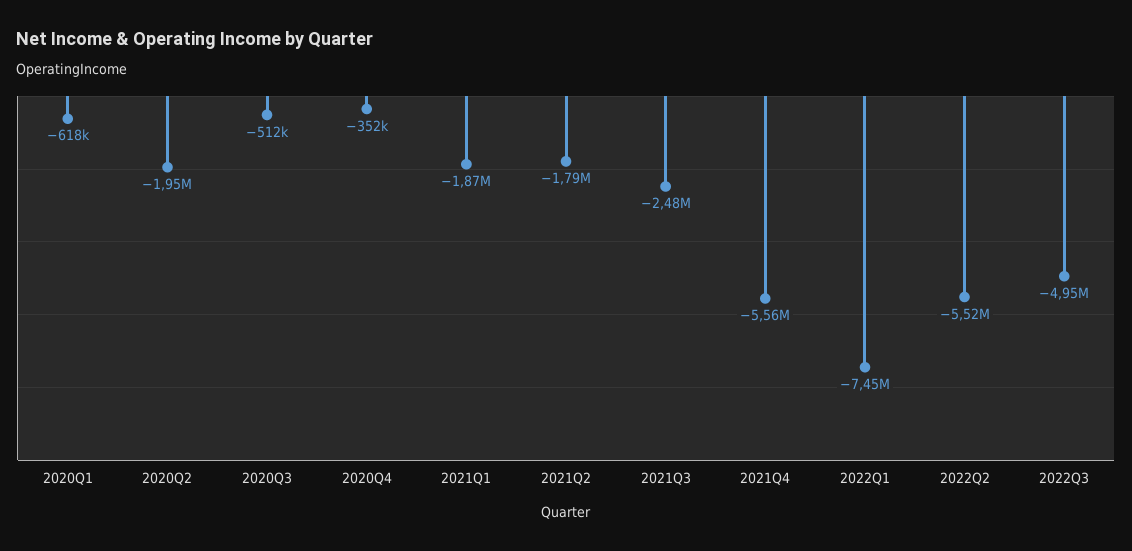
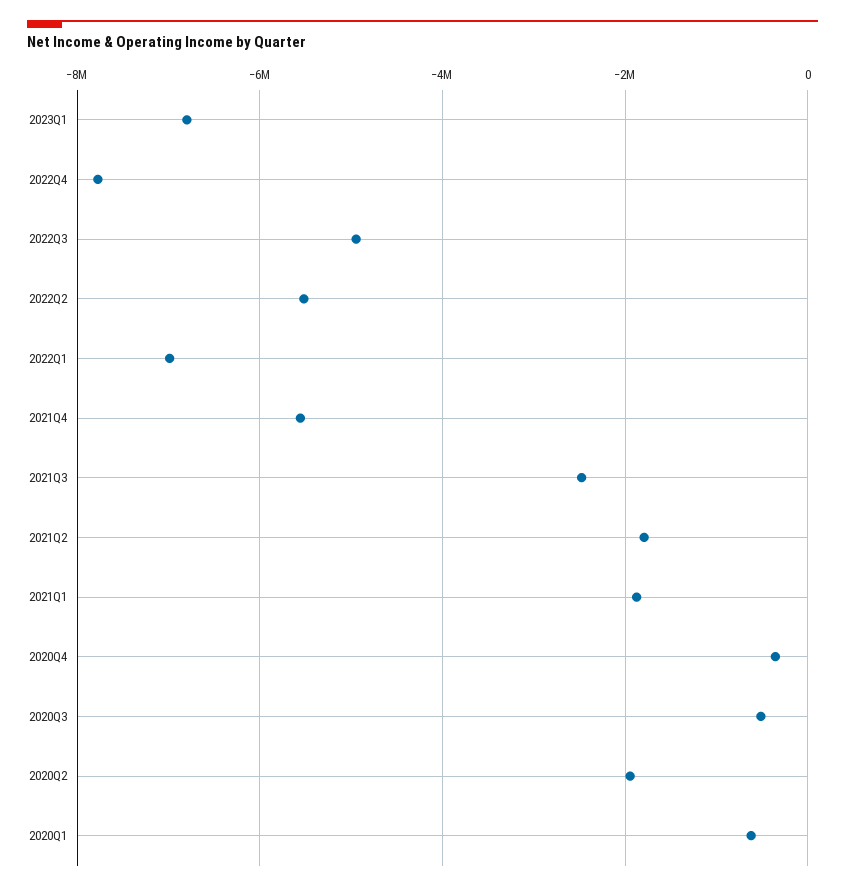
2022Q1: -7450000 -> -7000000
2023Q1: none -> -6800000
2022Q4: none -> -7800000

